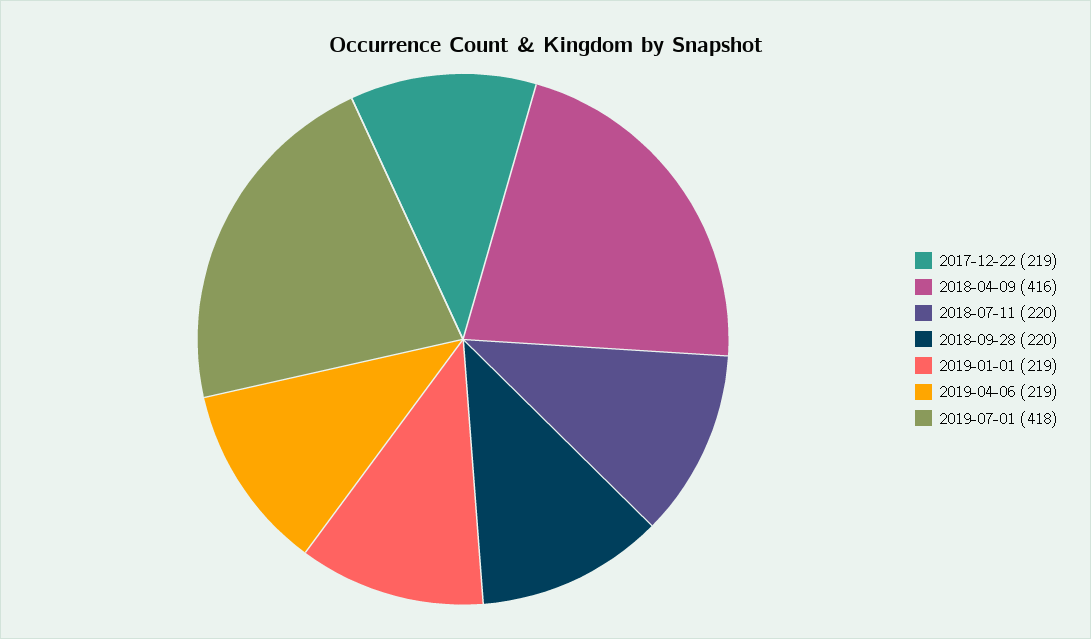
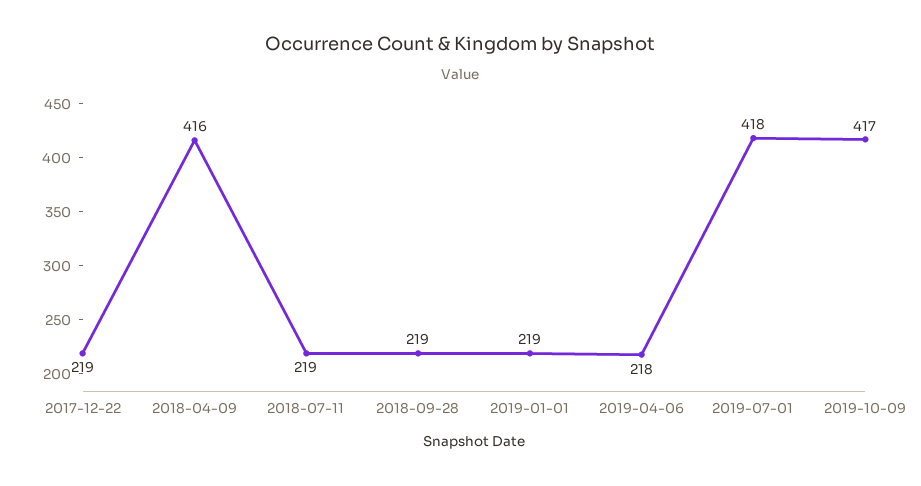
2018-07-11: 220 -> 219
2018-09-28: 220 -> 219
2019-04-06: 219 -> 218
2019-10-09: none -> 417

